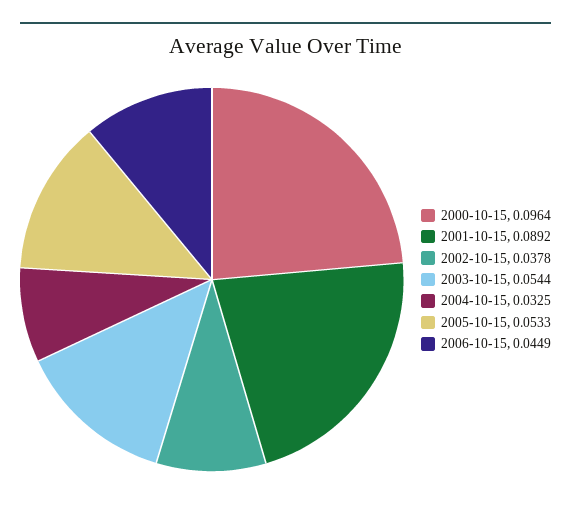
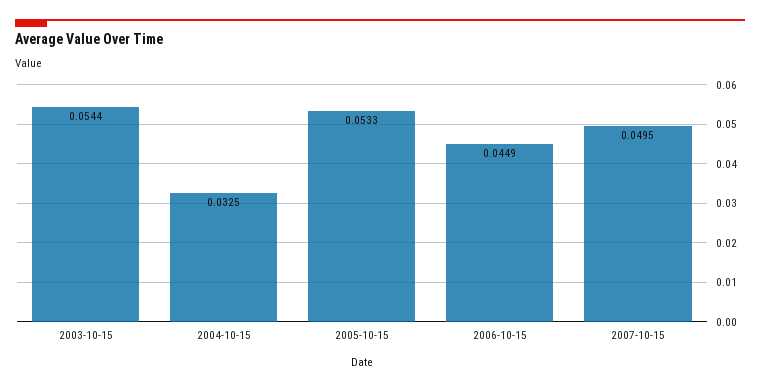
2000-10-15: 0.0964 -> none
2001-10-15: 0.0892 -> none
2002-10-15: 0.0378 -> none
2007-10-15: none -> 0.0495

